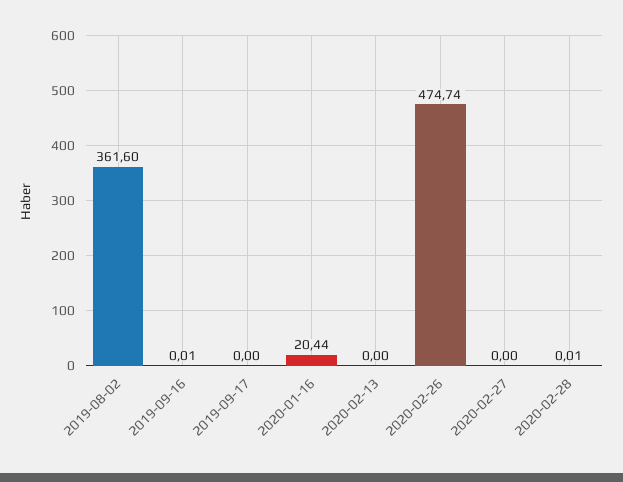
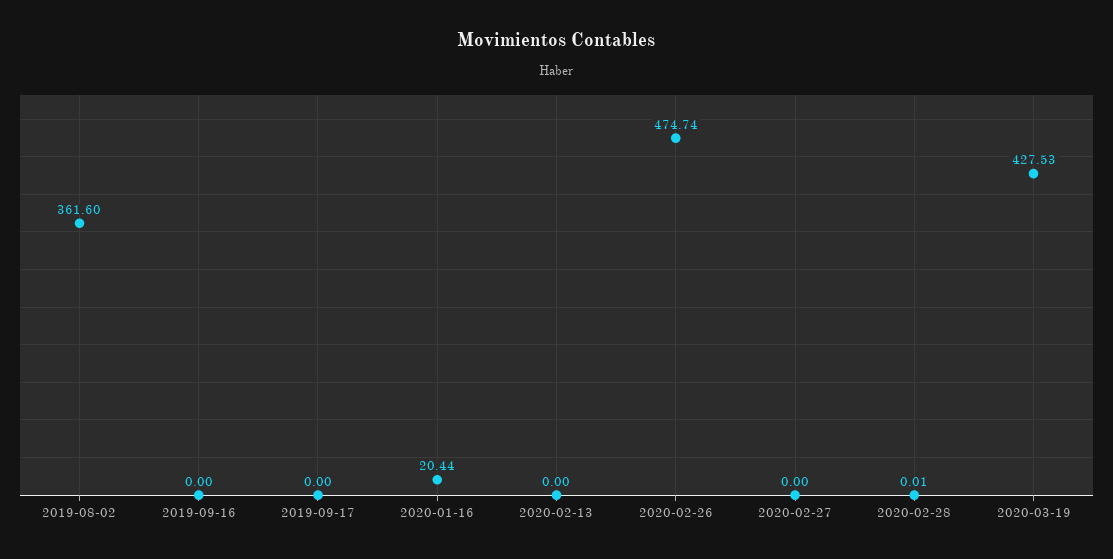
2019-09-16: 0.01 -> 0
2020-03-19: none -> 427.53

